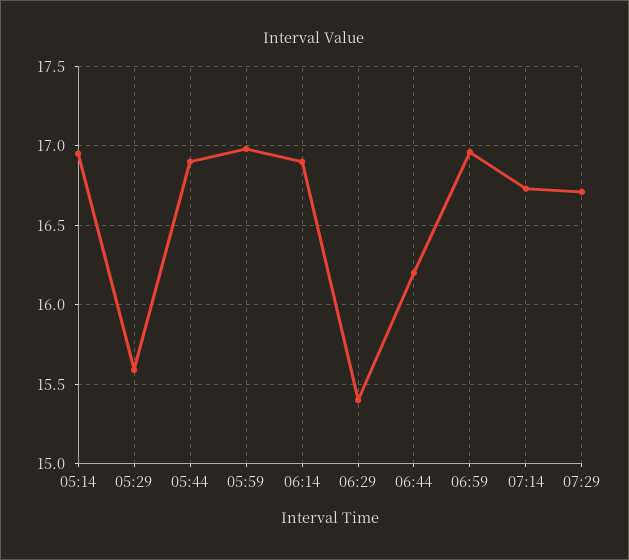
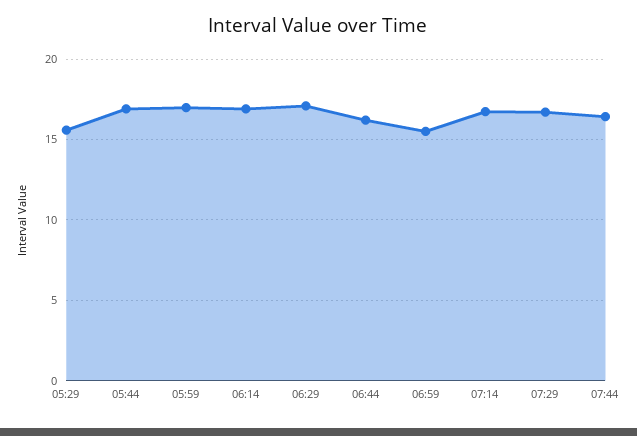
05:14: 16.95 -> none
06:29: 15.4 -> 17
06:59: 16.95 -> 15.5
07:44: none -> 16.5

